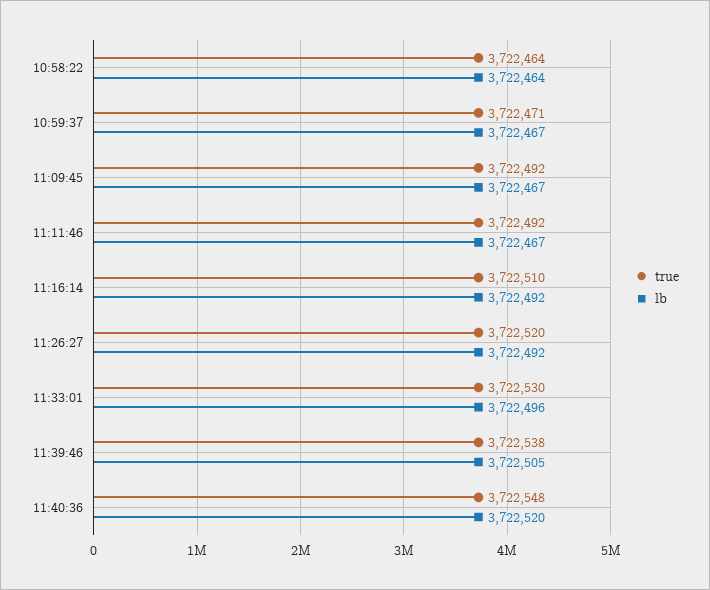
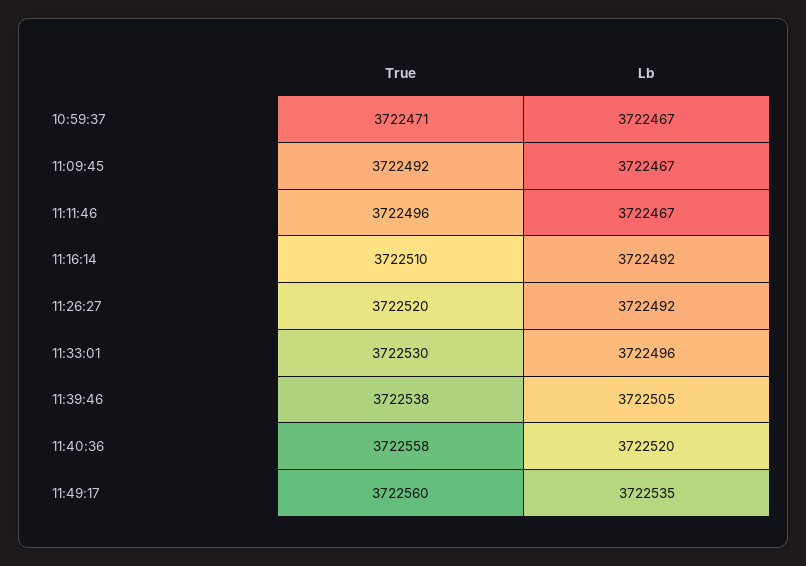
true, 10:58:22: 3722464 -> none
lb, 10:58:22: 3722464 -> none
true, 11:11:46: 3722492 -> 3722496
true, 11:40:36: 3722548 -> 3722558
true, 11:49:17: none -> 3722560
lb, 11:49:17: none -> 3722535

